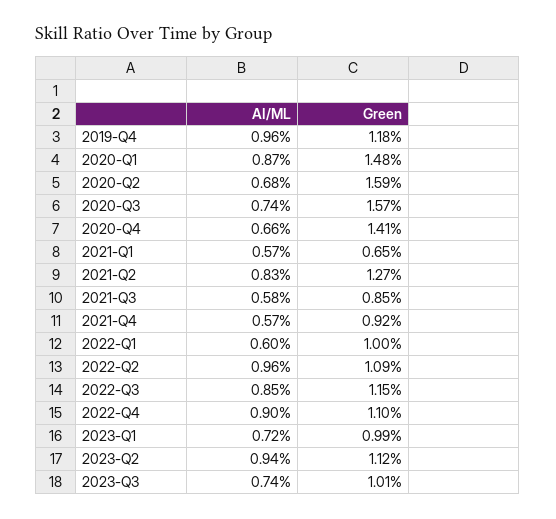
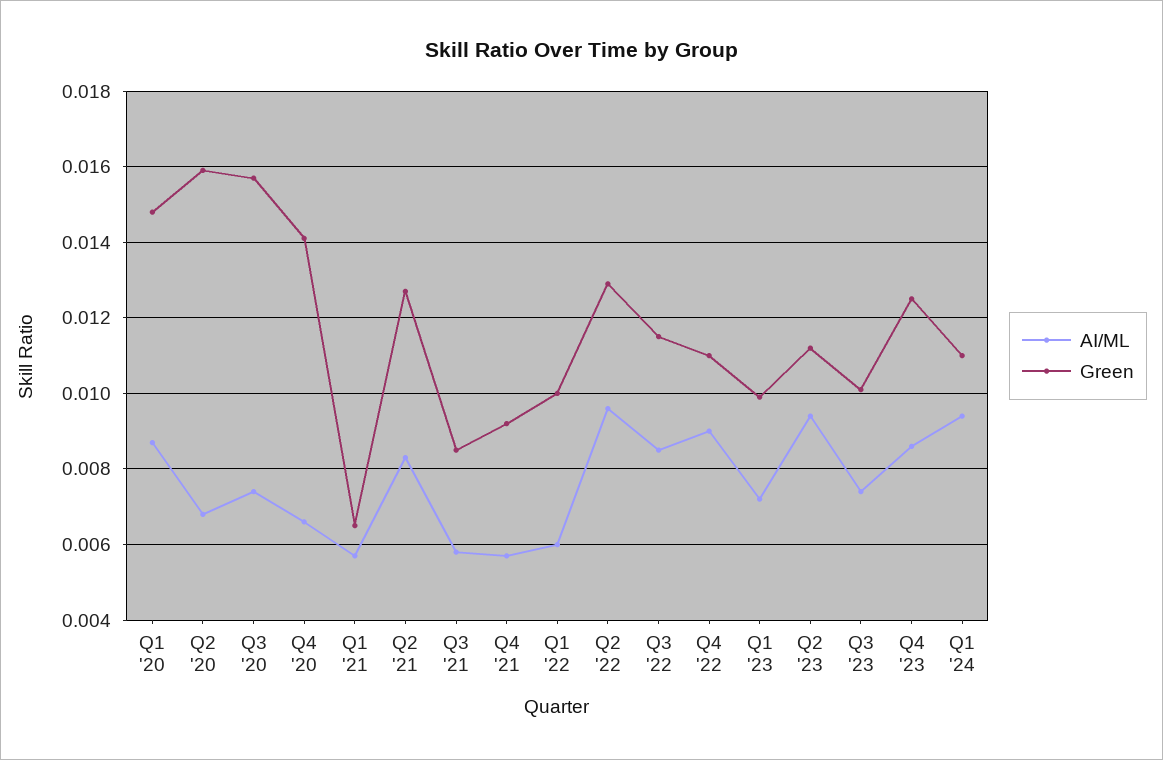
AI/ML, 2019-Q4: 0.0096 -> none
Green, 2019-Q4: 0.0118 -> none
Green, 2022-Q2: 0.0109 -> 0.013
AI/ML, Q4 '23: none -> 0.0085
Green, Q4 '23: none -> 0.0125
AI/ML, Q1 '24: none -> 0.0095
Green, Q1 '24: none -> 0.011

